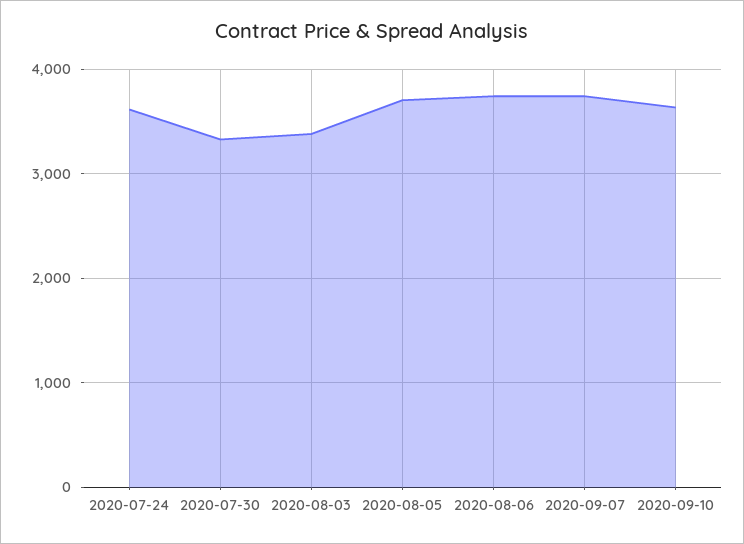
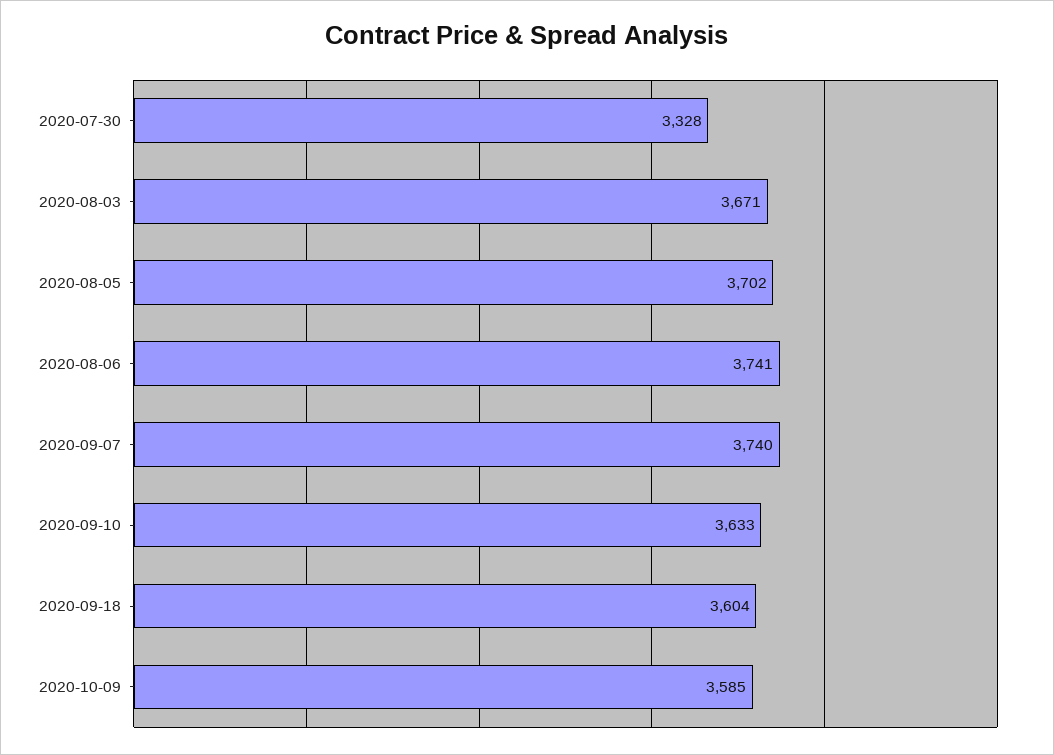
2020-07-24: 3600 -> none
2020-08-03: 3400 -> 3671
2020-09-18: none -> 3604
2020-10-09: none -> 3585

